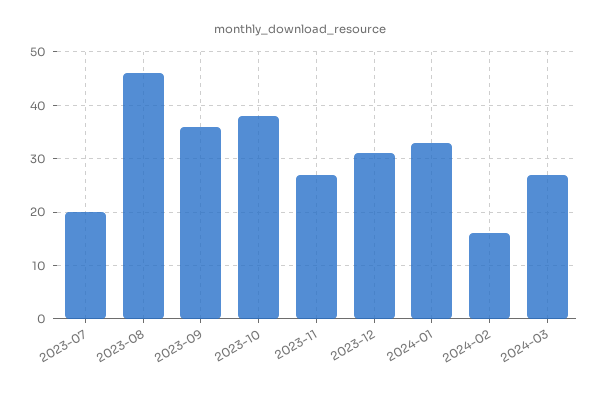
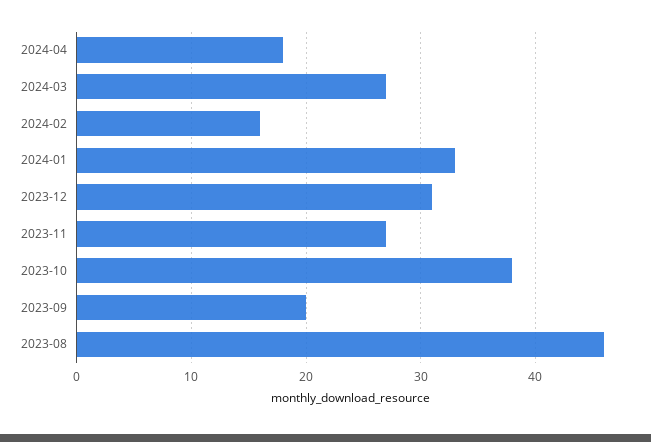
2023-07: 20 -> none
2023-09: 35 -> 20
2024-04: none -> 18

